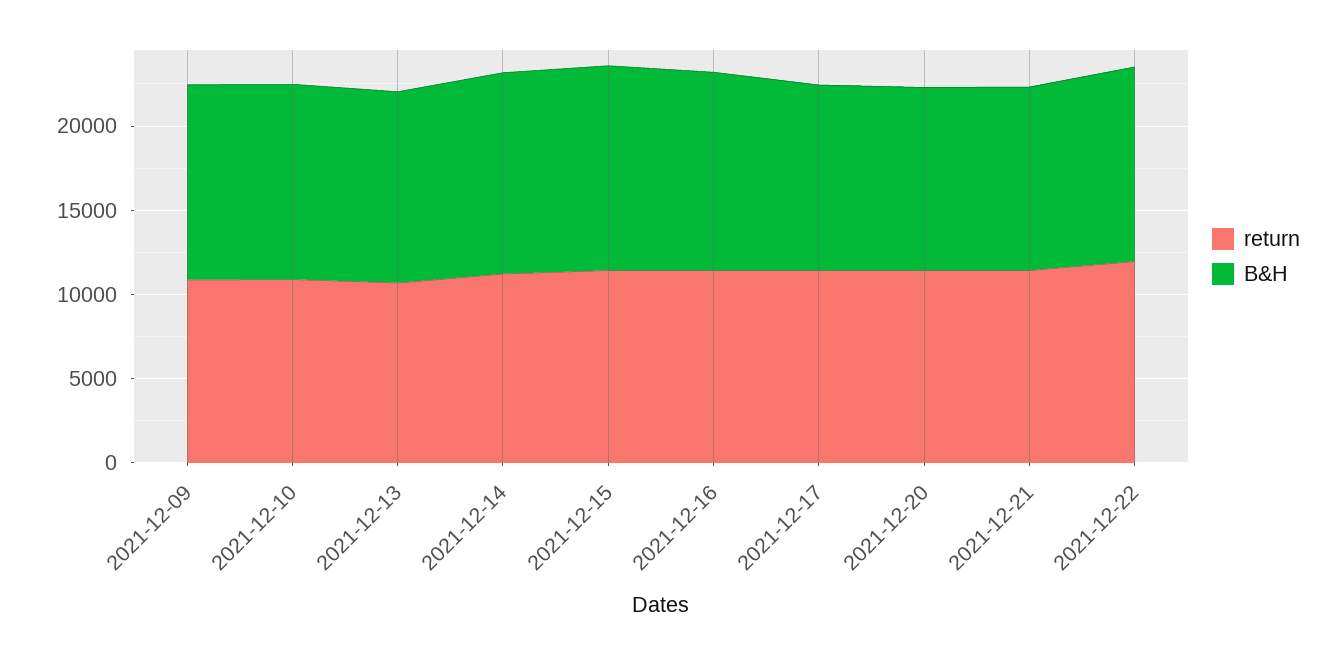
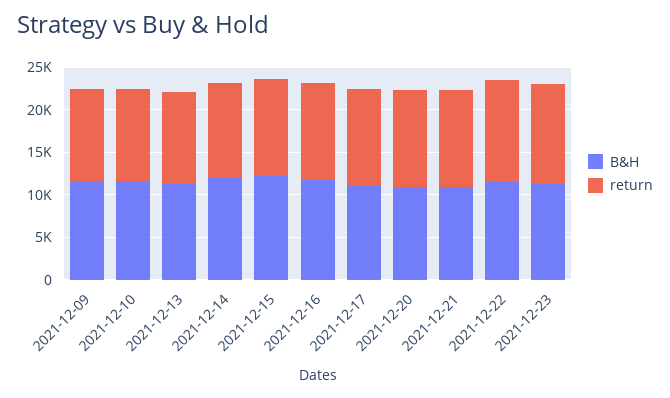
B&H, 2021-12-23: none -> 11000
return, 2021-12-23: none -> 12000

